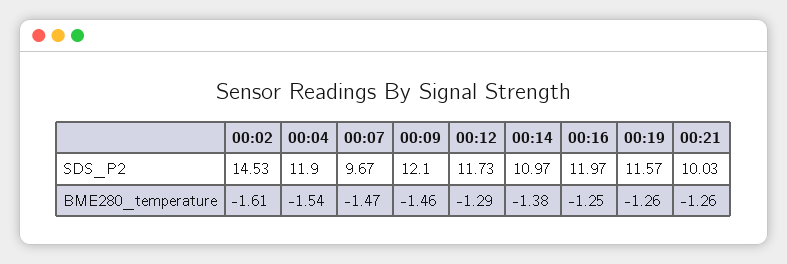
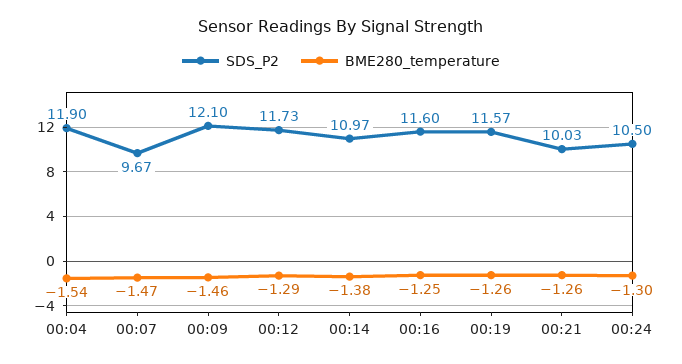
SDS_P2, 00:02: 14.53 -> none
SDS_P2, 00:16: 11.97 -> 11.6
BME280_temperature, 00:02: -1.61 -> none
SDS_P2, 00:24: none -> 10.5
BME280_temperature, 00:24: none -> -1.3

